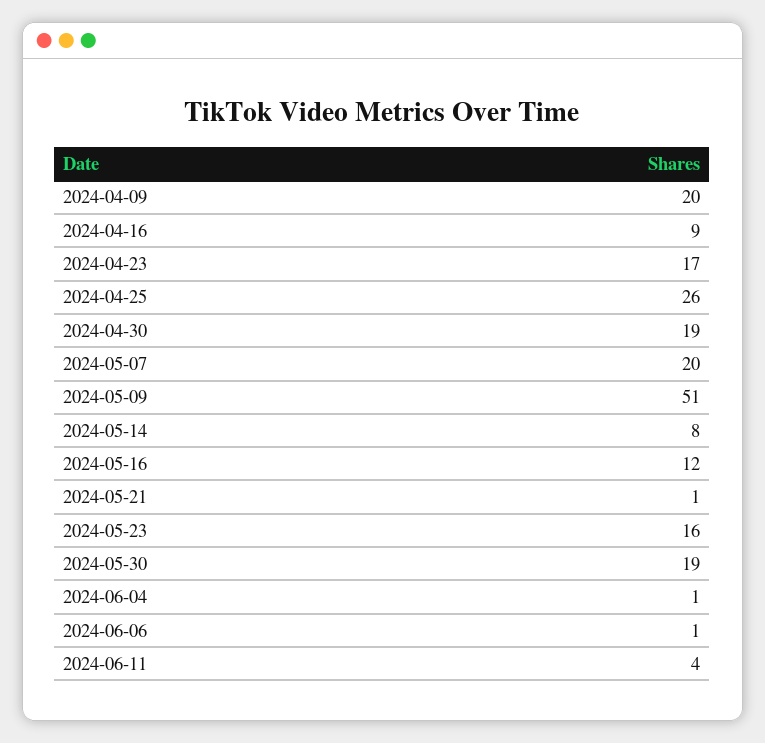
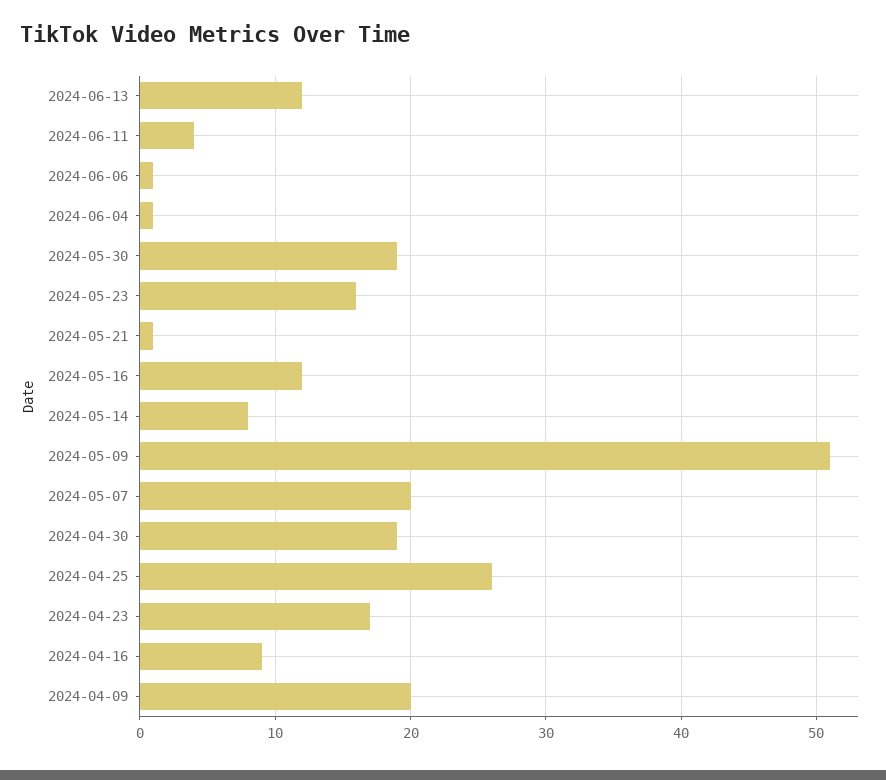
2024-06-13: none -> 12

